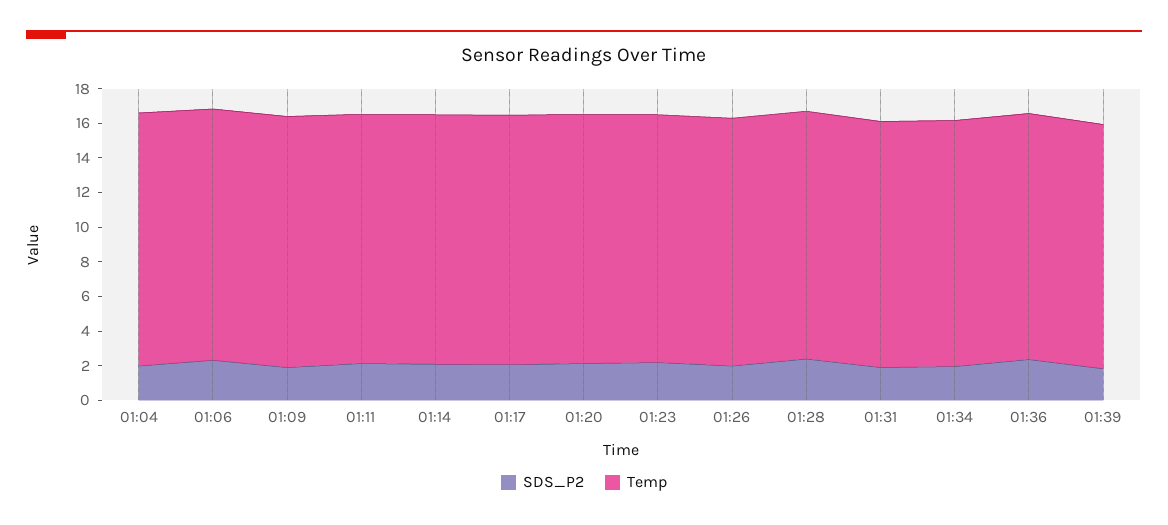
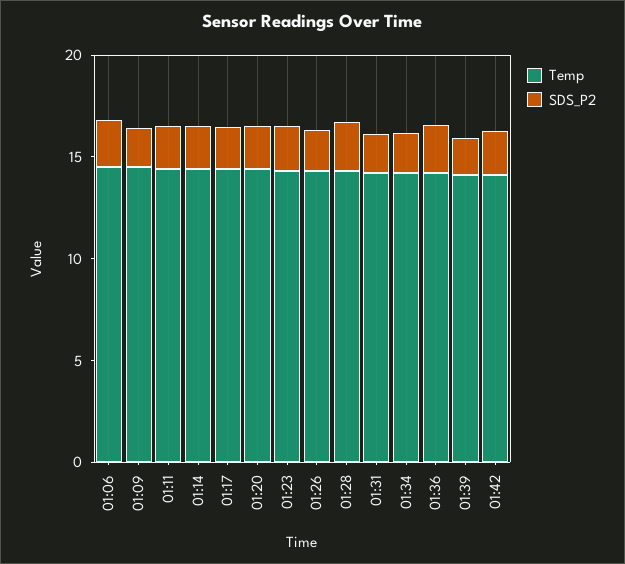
SDS_P2, 01:04: 2 -> none
Temp, 01:04: 14.5 -> none
Temp, 01:42: none -> 14
SDS_P2, 01:42: none -> 2

